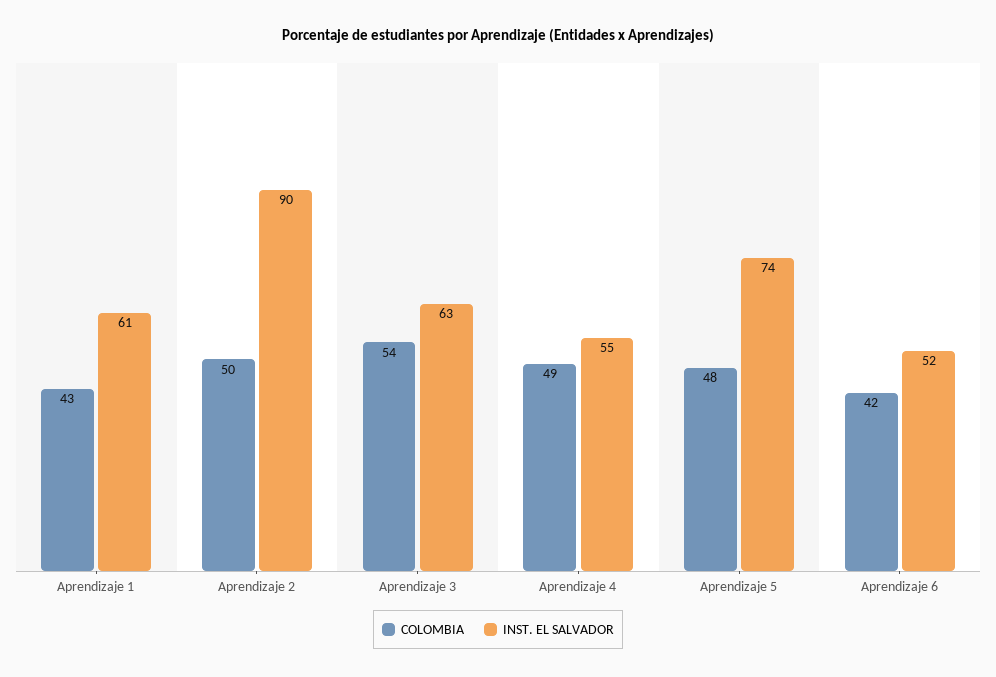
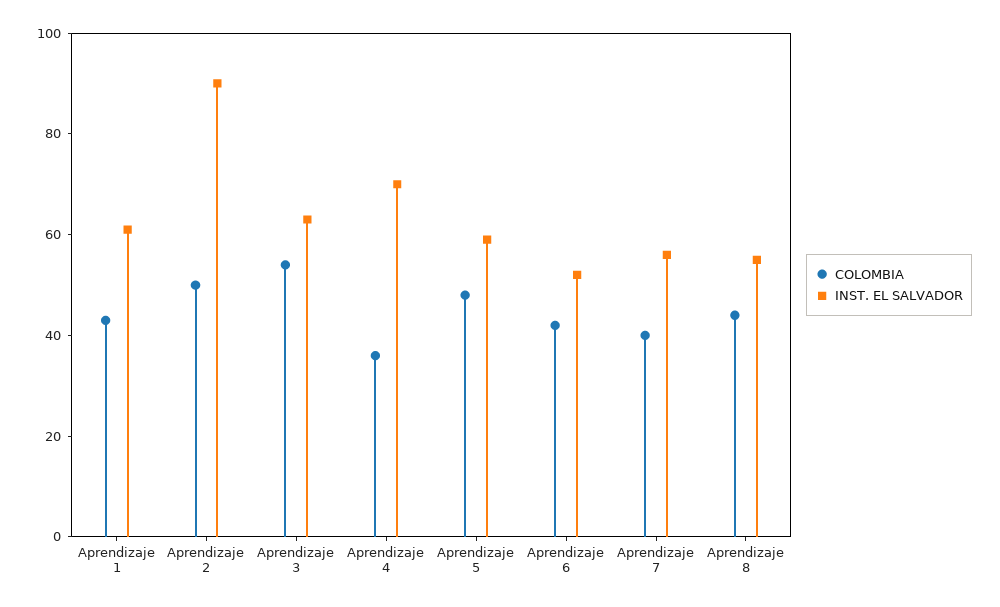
COLOMBIA, Aprendizaje 4: 49 -> 35
INST. EL SALVADOR, Aprendizaje 4: 55 -> 70
INST. EL SALVADOR, Aprendizaje 5: 74 -> 60
COLOMBIA, Aprendizaje 7: none -> 40
INST. EL SALVADOR, Aprendizaje 7: none -> 55
COLOMBIA, Aprendizaje 8: none -> 45
INST. EL SALVADOR, Aprendizaje 8: none -> 55

